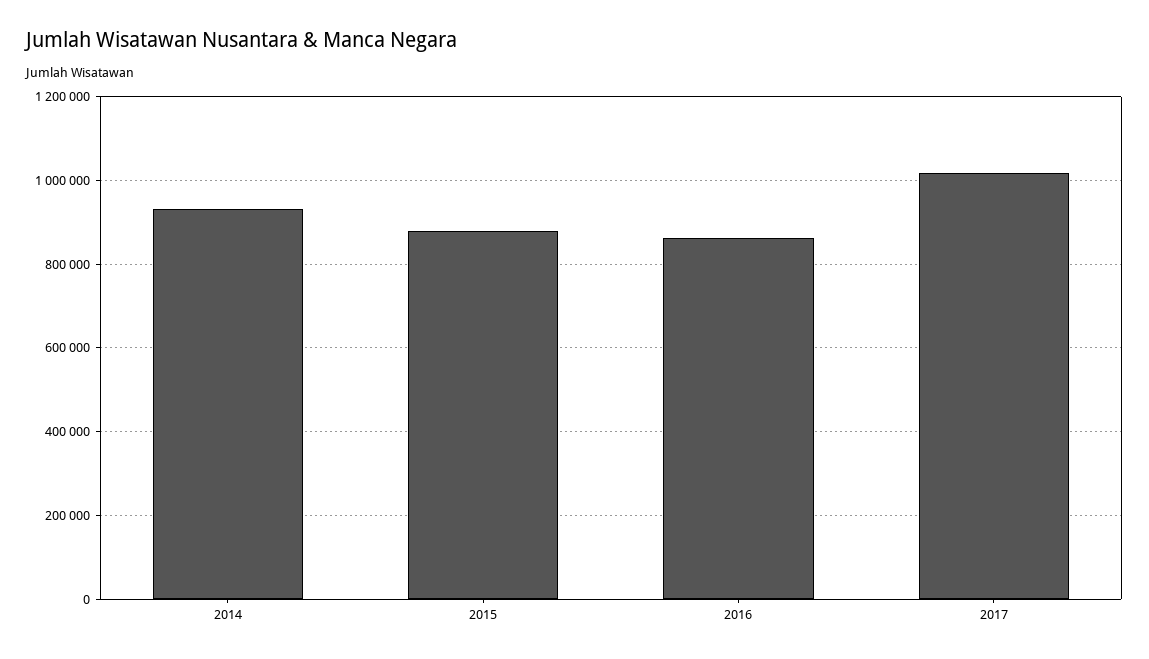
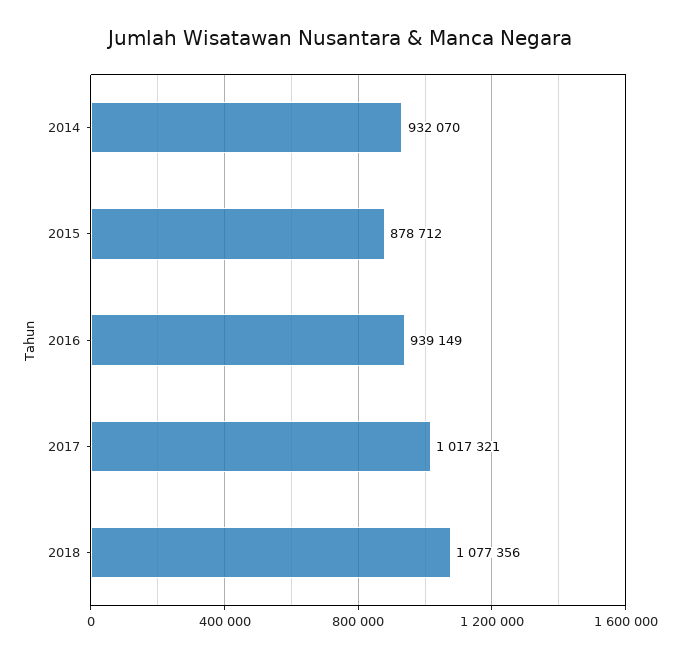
2016: 860000 -> 939149
2018: none -> 1077356

